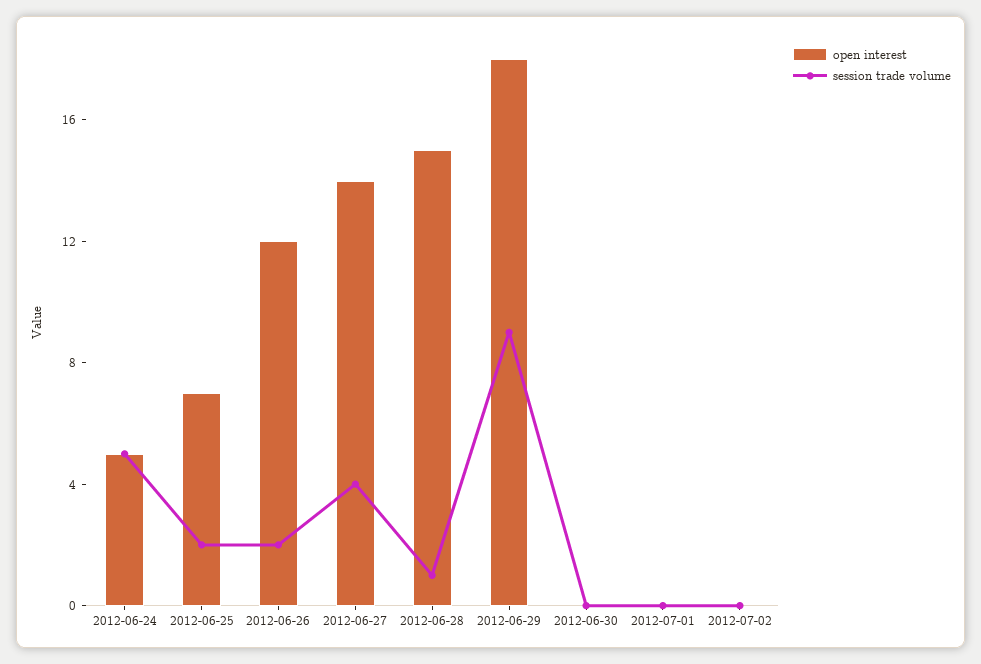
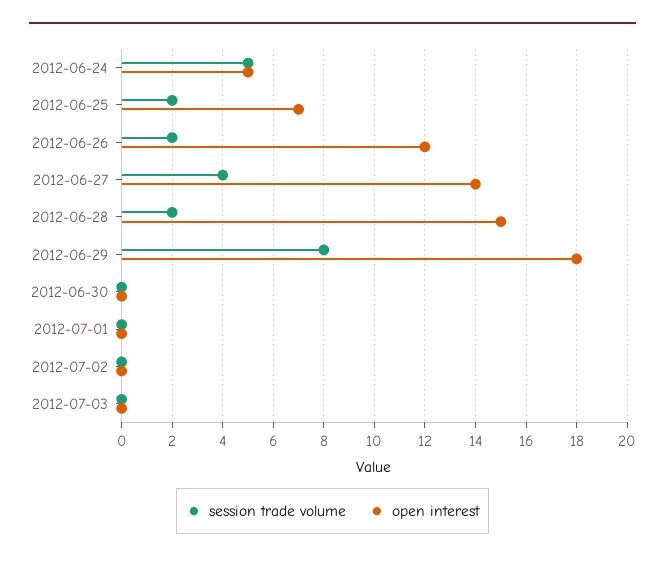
session trade volume, 2012-06-28: 1 -> 2
session trade volume, 2012-06-29: 9 -> 8
session trade volume, 2012-07-03: none -> 0
open interest, 2012-07-03: none -> 0

